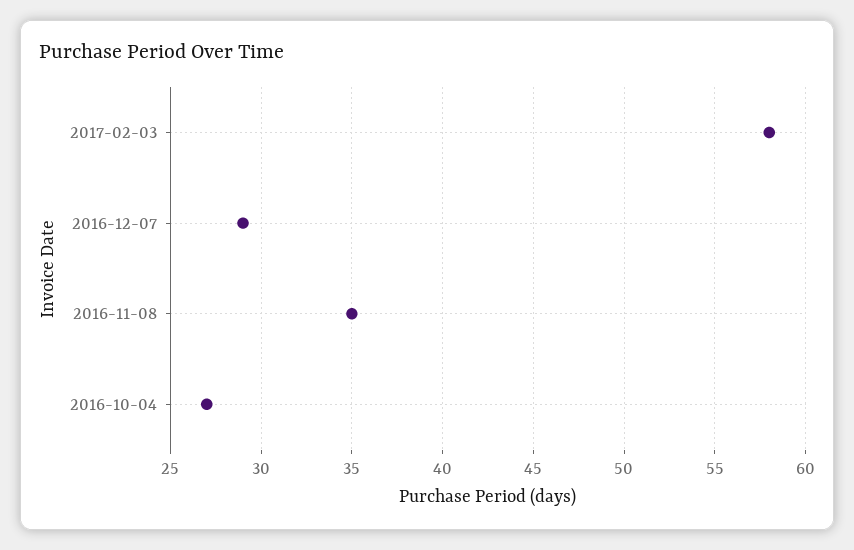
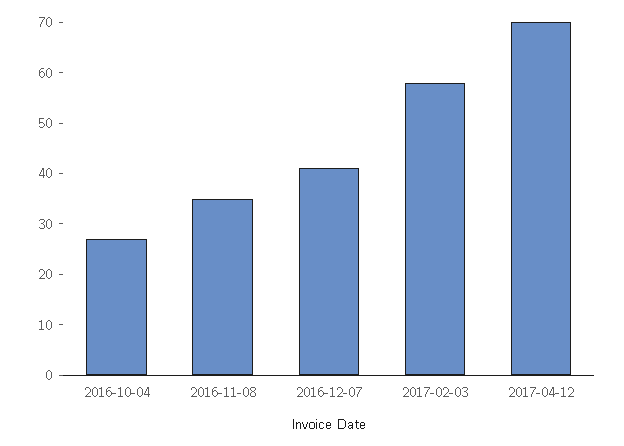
2016-12-07: 29 -> 40
2017-04-12: none -> 70

